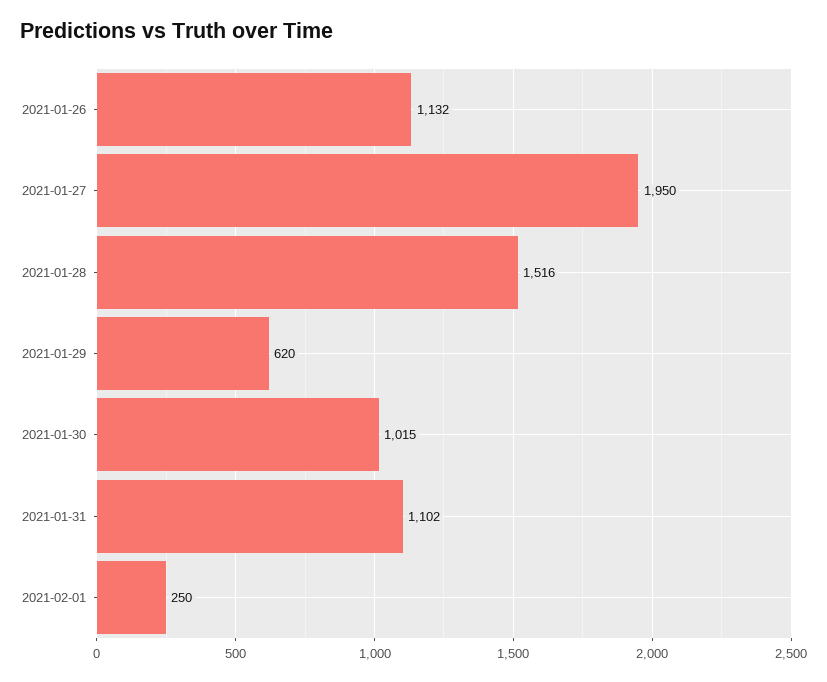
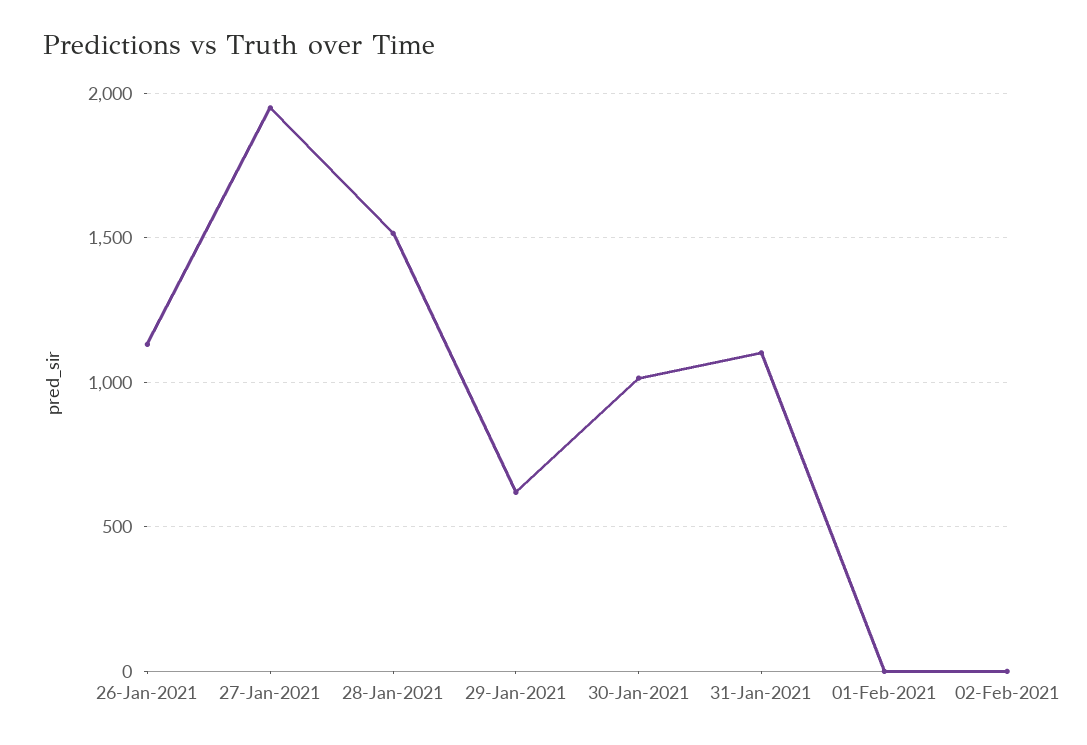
2021-02-01: 250 -> 0
02-Feb-2021: none -> 0

